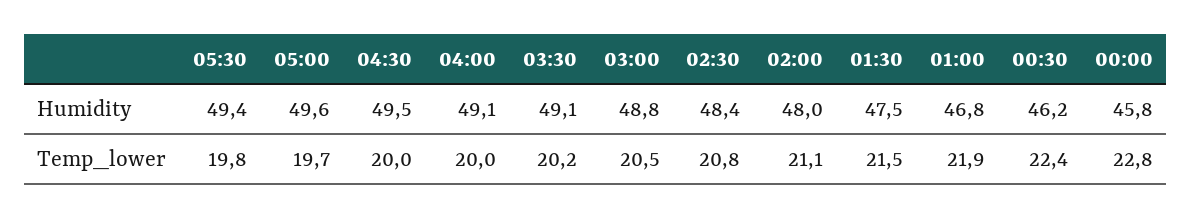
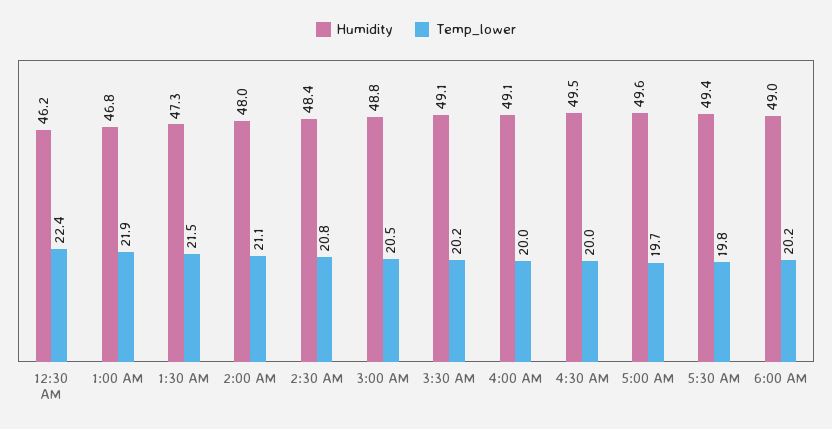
Humidity, 01:30: 47.5 -> 47.3
Humidity, 00:00: 45.8 -> none
Temp_lower, 00:00: 22.8 -> none
Humidity, 6:00 AM: none -> 49
Temp_lower, 6:00 AM: none -> 20.2

